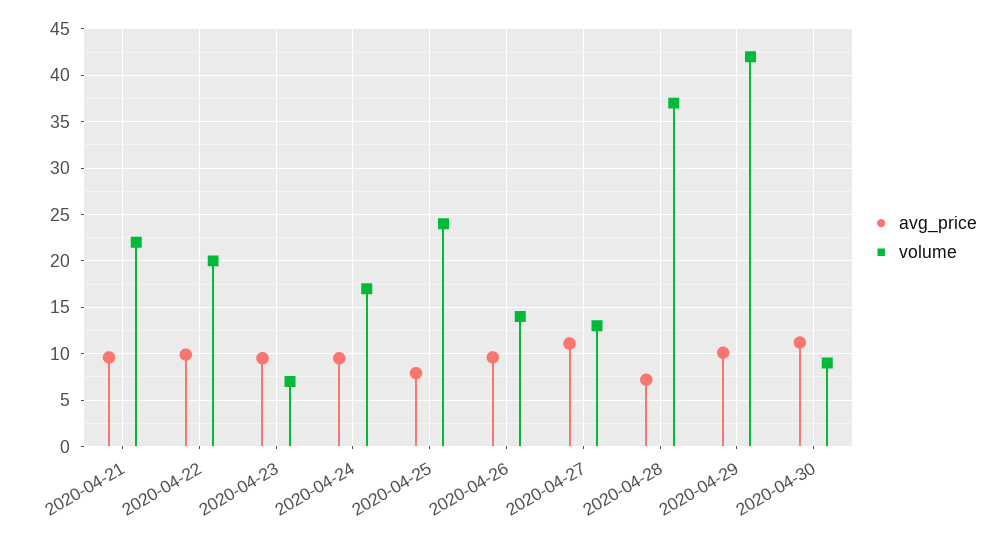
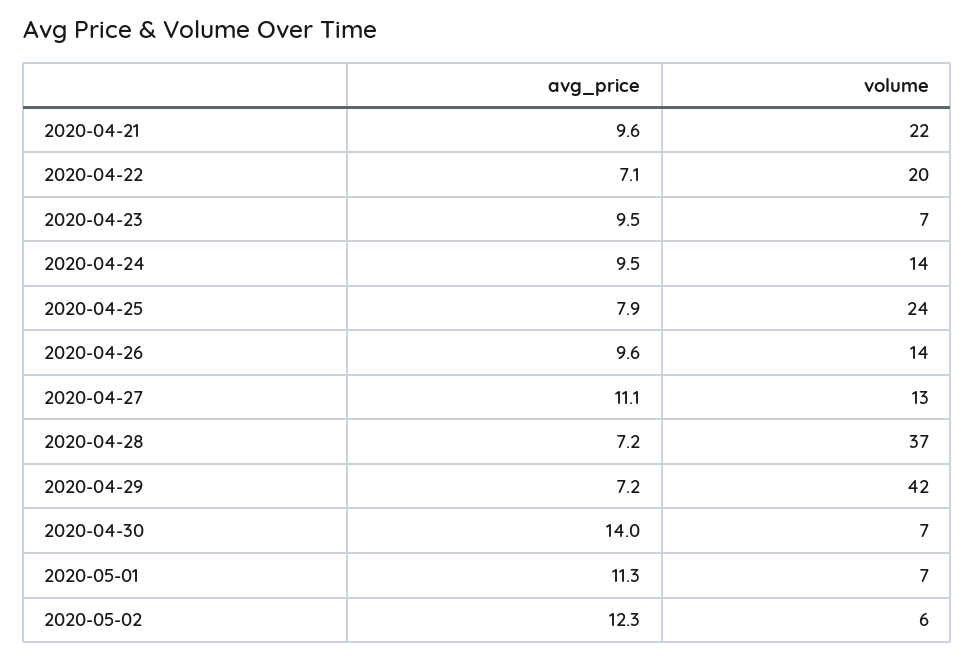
avg_price, 2020-04-22: 10 -> 7.1
volume, 2020-04-24: 17 -> 14
avg_price, 2020-04-29: 10 -> 7.2
avg_price, 2020-04-30: 11 -> 14
volume, 2020-04-30: 9 -> 7
avg_price, 2020-05-01: none -> 11.3
volume, 2020-05-01: none -> 7
avg_price, 2020-05-02: none -> 12.3
volume, 2020-05-02: none -> 6

